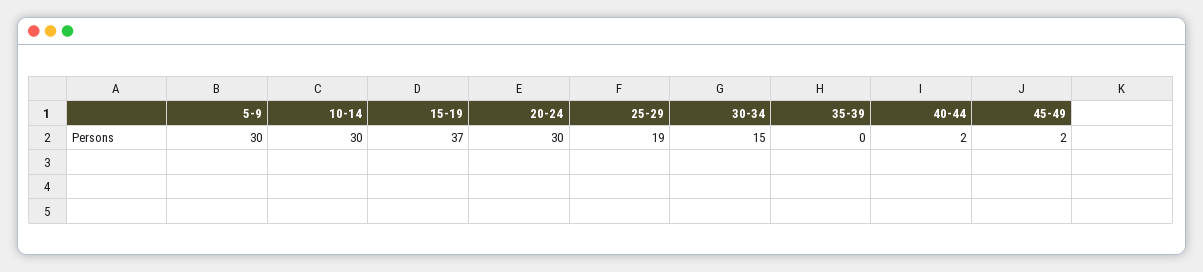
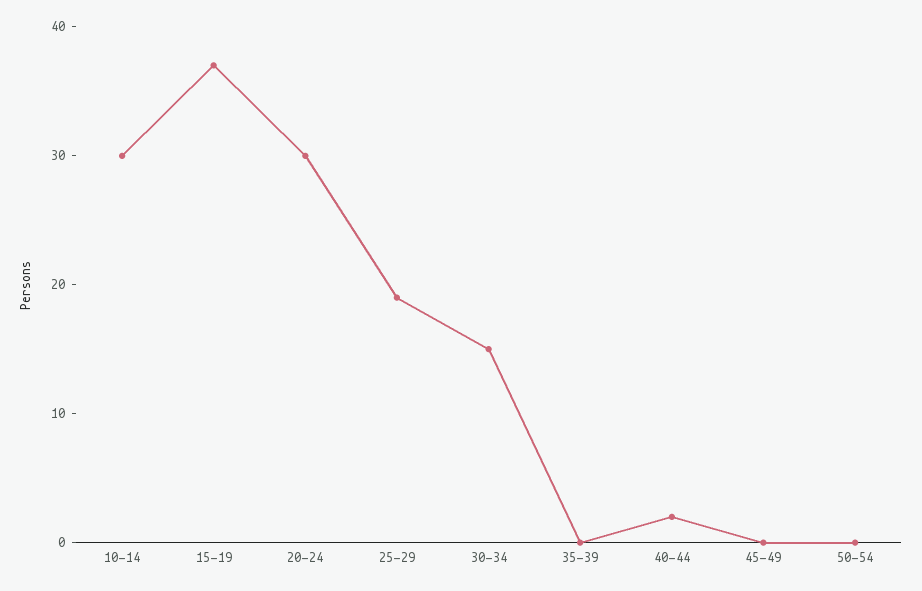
5-9: 30 -> none
45-49: 2 -> 0
50-54: none -> 0

